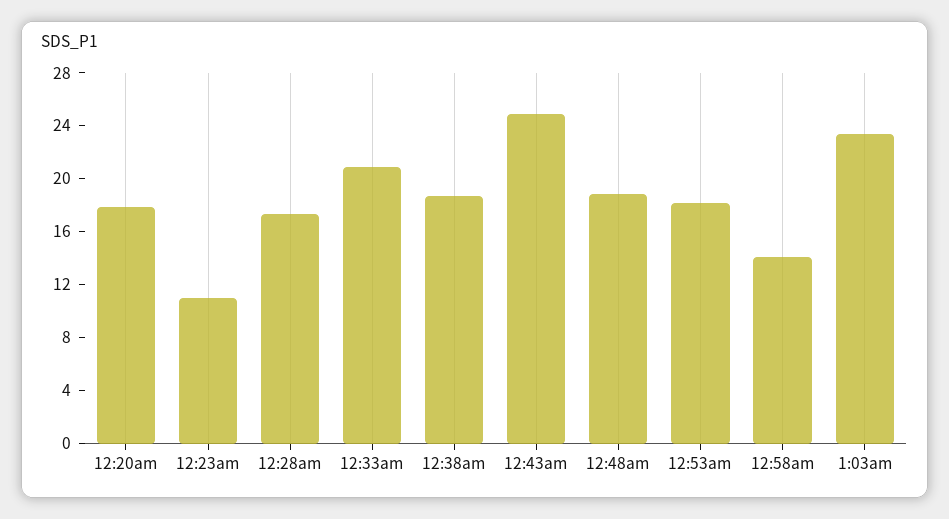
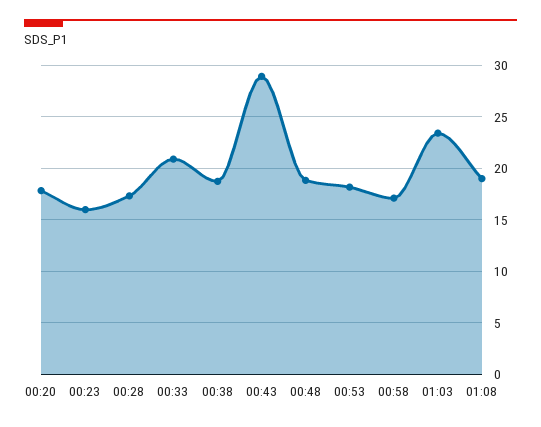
12:23am: 11 -> 16
12:43am: 25 -> 29
12:58am: 14 -> 17
01:08: none -> 19

